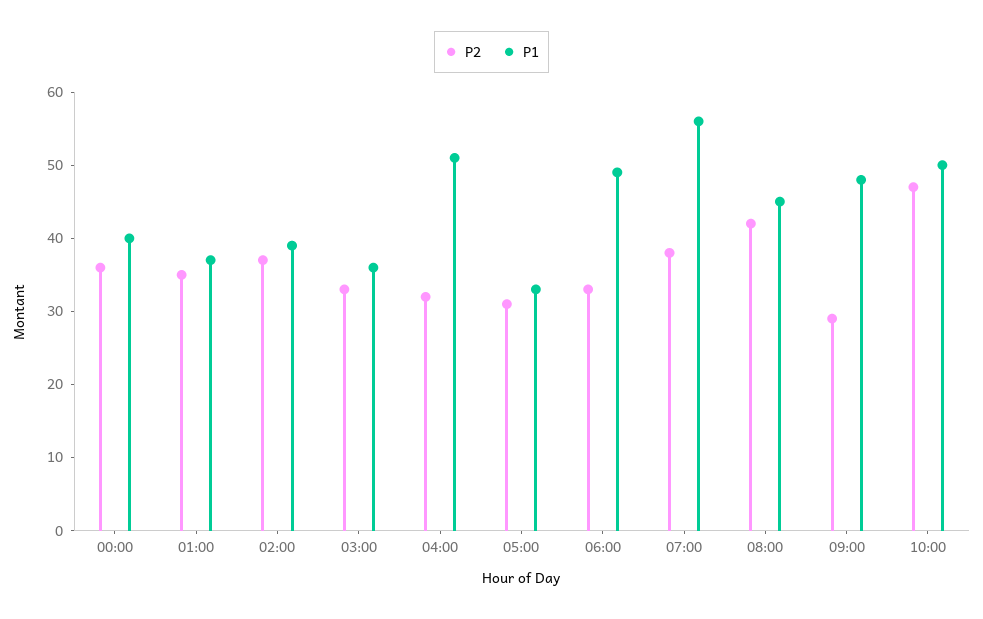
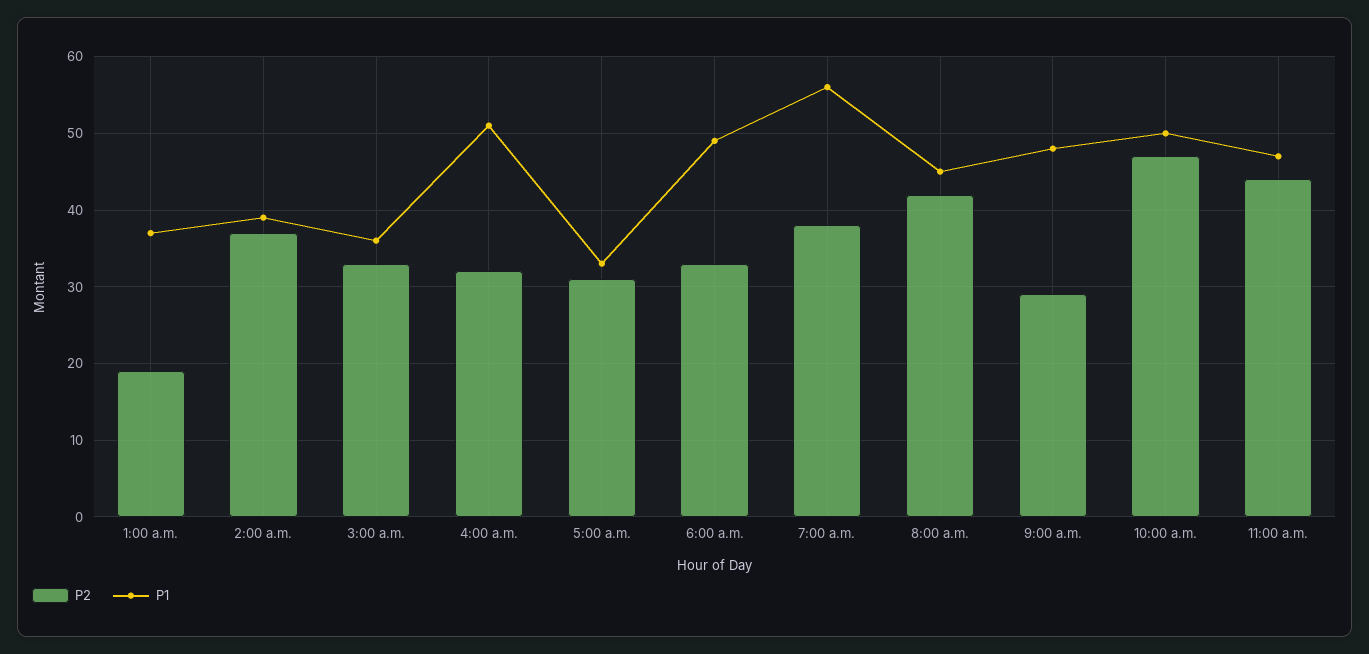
P2, 00:00: 35 -> none
P1, 00:00: 40 -> none
P2, 01:00: 35 -> 19
P2, 11:00 a.m.: none -> 44
P1, 11:00 a.m.: none -> 47

